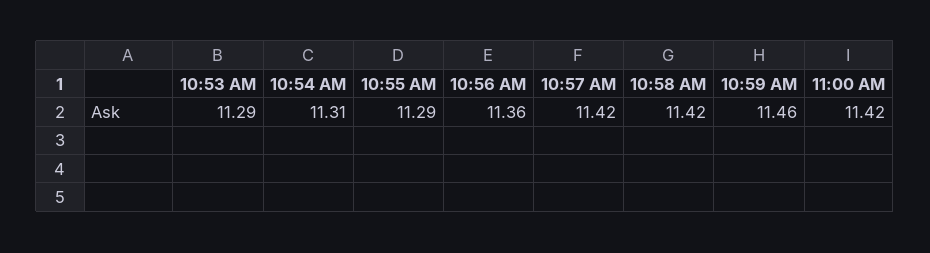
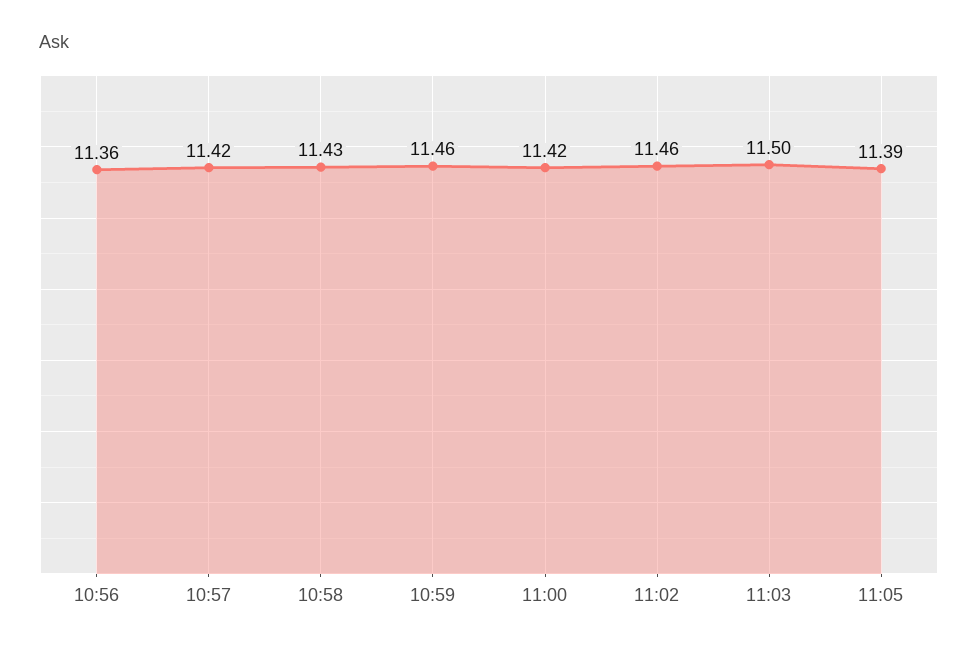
10:53 AM: 11.29 -> none
10:54 AM: 11.31 -> none
10:55 AM: 11.29 -> none
10:58 AM: 11.42 -> 11.43
11:02: none -> 11.46
11:03: none -> 11.5
11:05: none -> 11.39

